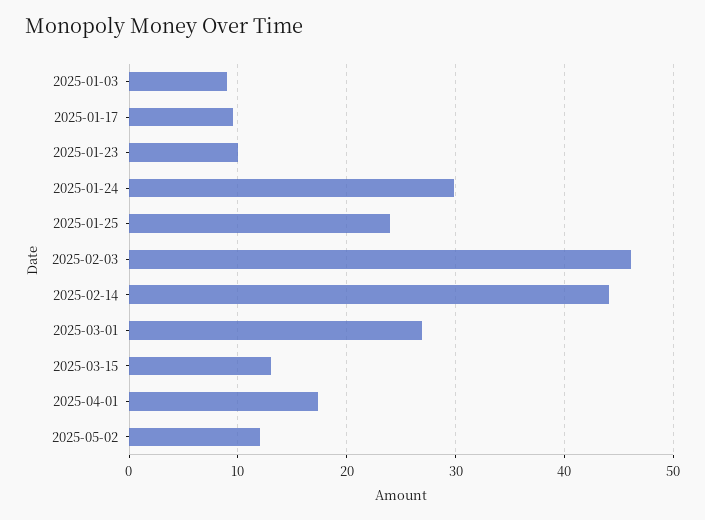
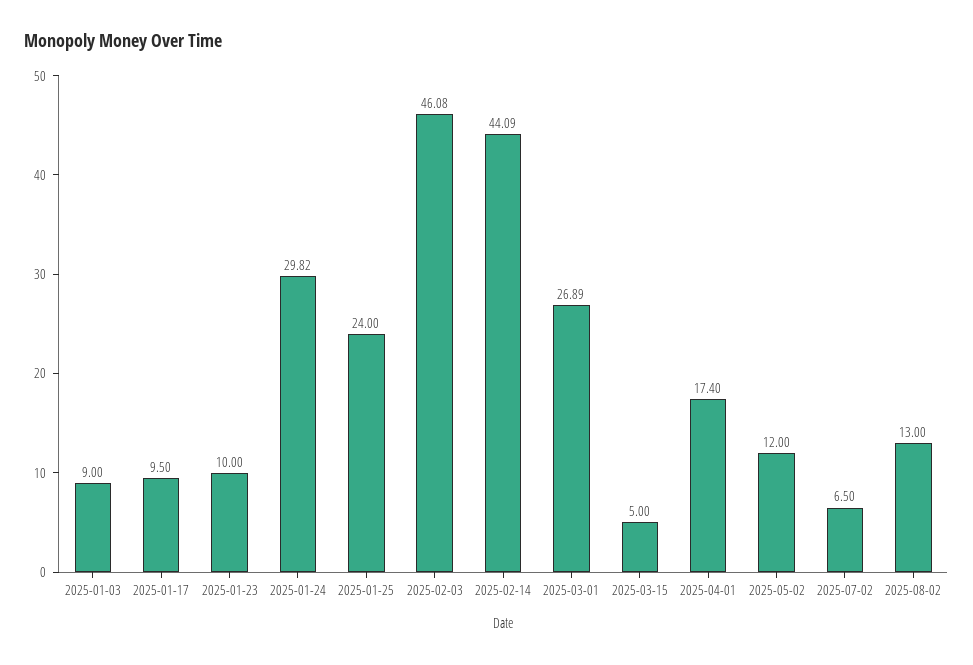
2025-03-15: 13 -> 5
2025-07-02: none -> 6.5
2025-08-02: none -> 13

